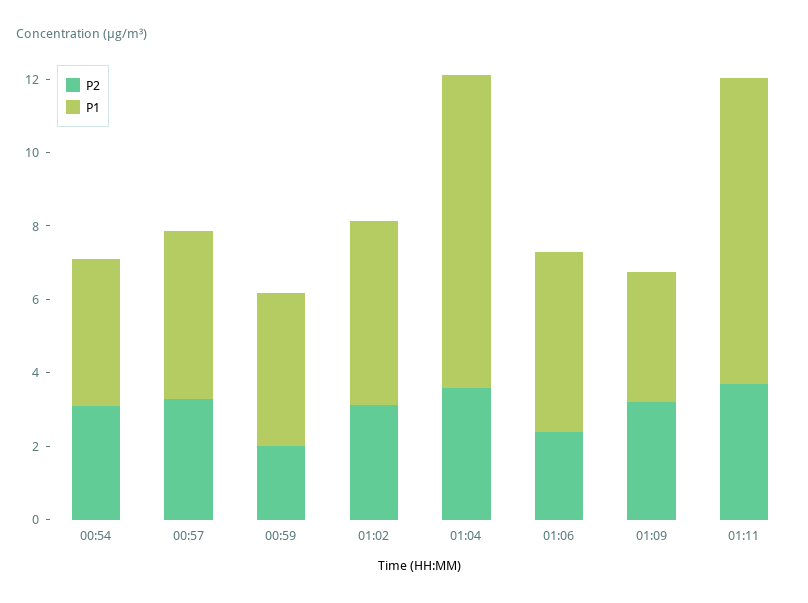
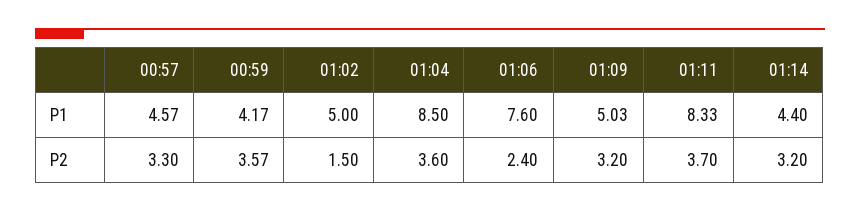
P2, 00:54: 3 -> none
P1, 00:54: 4 -> none
P2, 00:59: 2 -> 3.57
P2, 01:02: 3 -> 1.5
P1, 01:06: 5 -> 7.6
P1, 01:09: 3.5 -> 5.03
P1, 01:14: none -> 4.4
P2, 01:14: none -> 3.2

